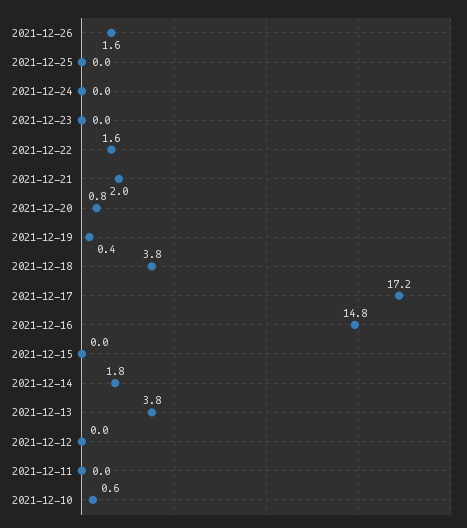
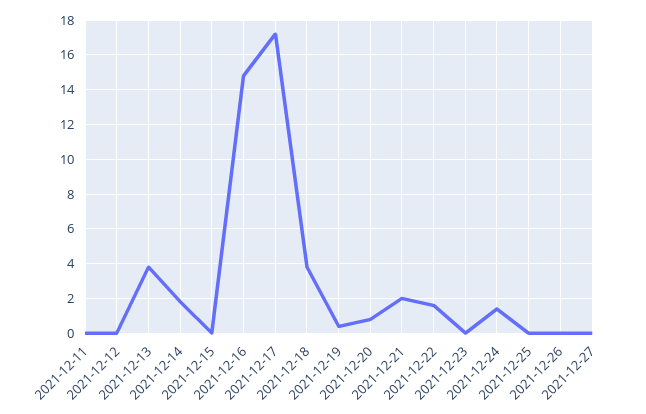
2021-12-26: 1.6 -> 0
2021-12-24: 0 -> 1.5
2021-12-10: 0.6 -> none
2021-12-27: none -> 0

